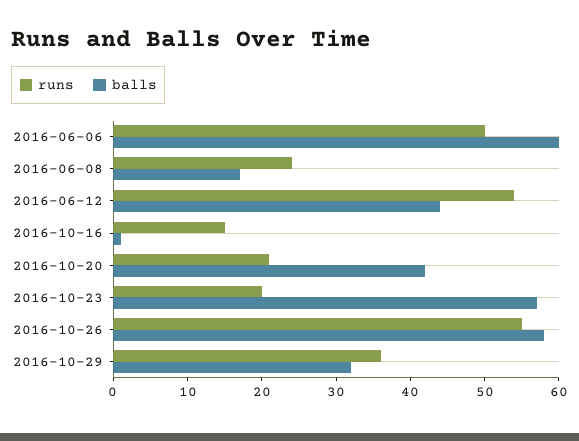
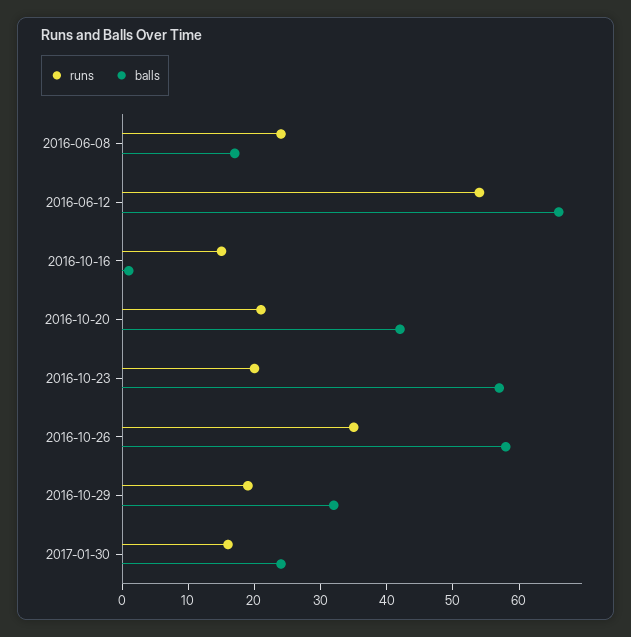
runs, 2016-06-06: 50 -> none
balls, 2016-06-06: 60 -> none
balls, 2016-06-12: 45 -> 65
runs, 2016-10-26: 55 -> 35
runs, 2016-10-29: 35 -> 20
runs, 2017-01-30: none -> 15
balls, 2017-01-30: none -> 25

